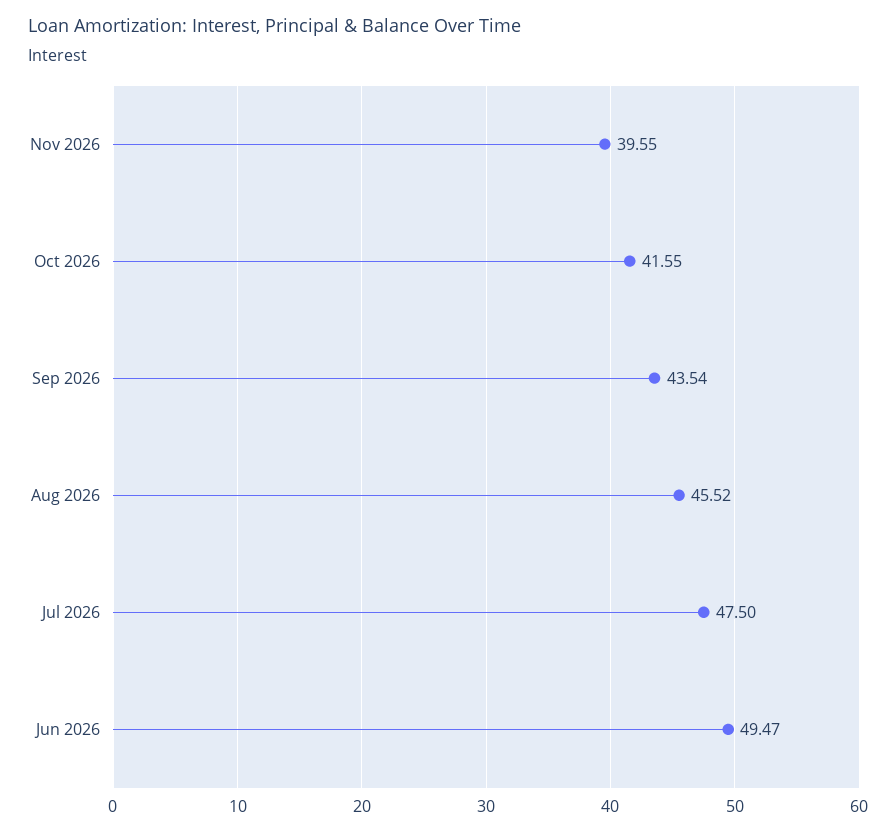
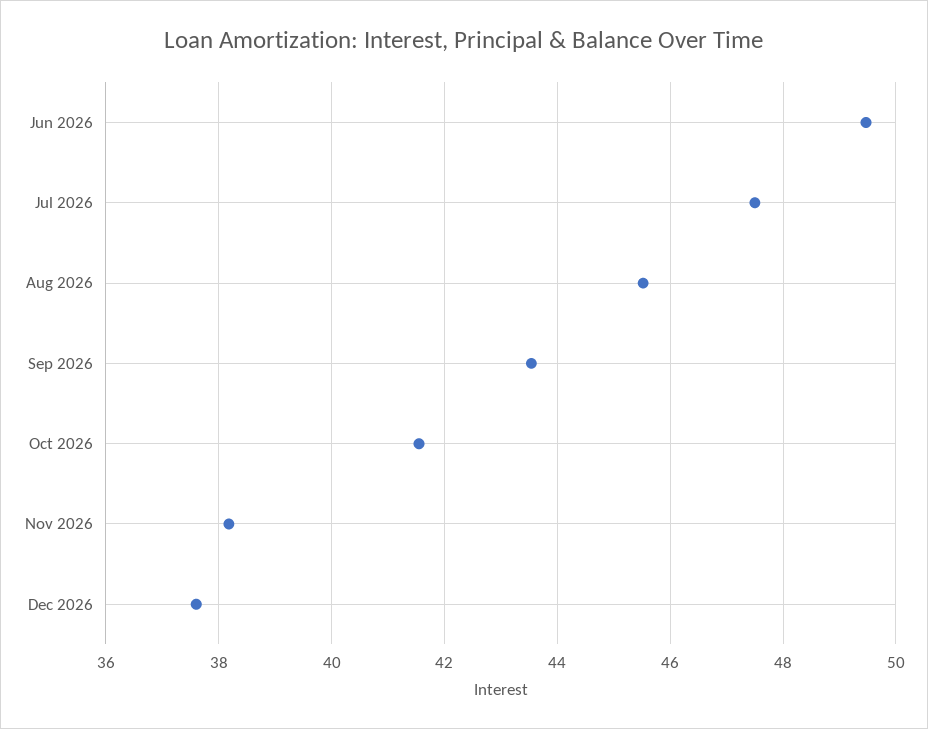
Nov 2026: 39.55 -> 38.2
Dec 2026: none -> 37.6

